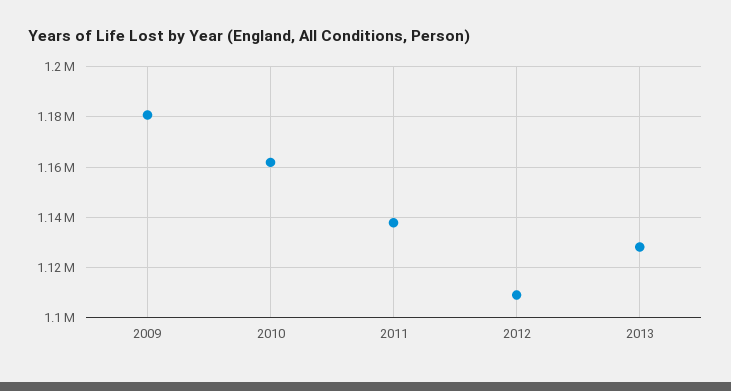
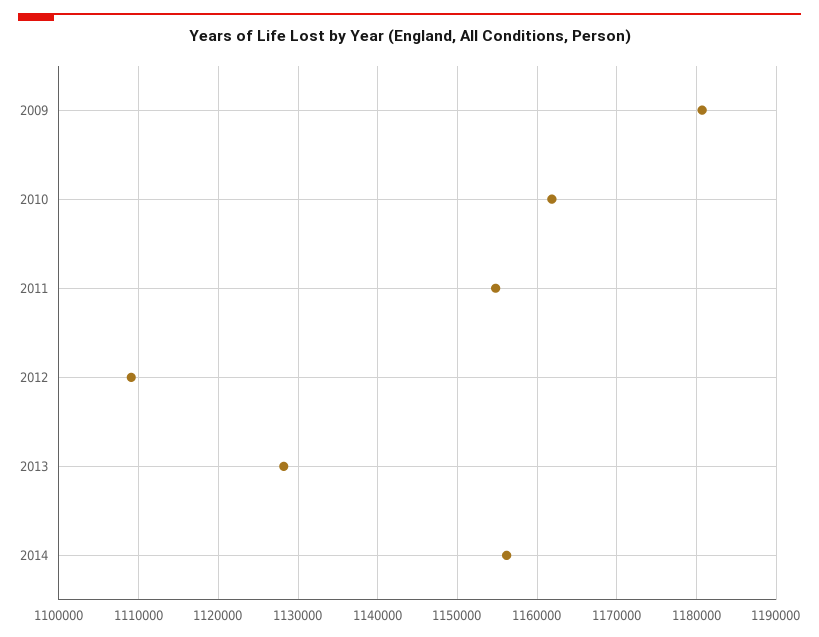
2011: 1137500 -> 1155000
2014: none -> 1156000

